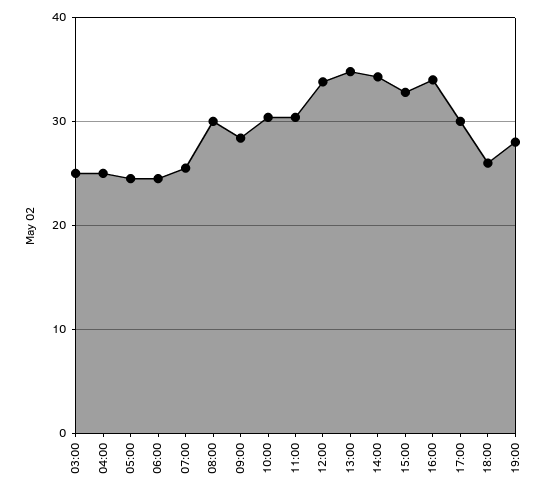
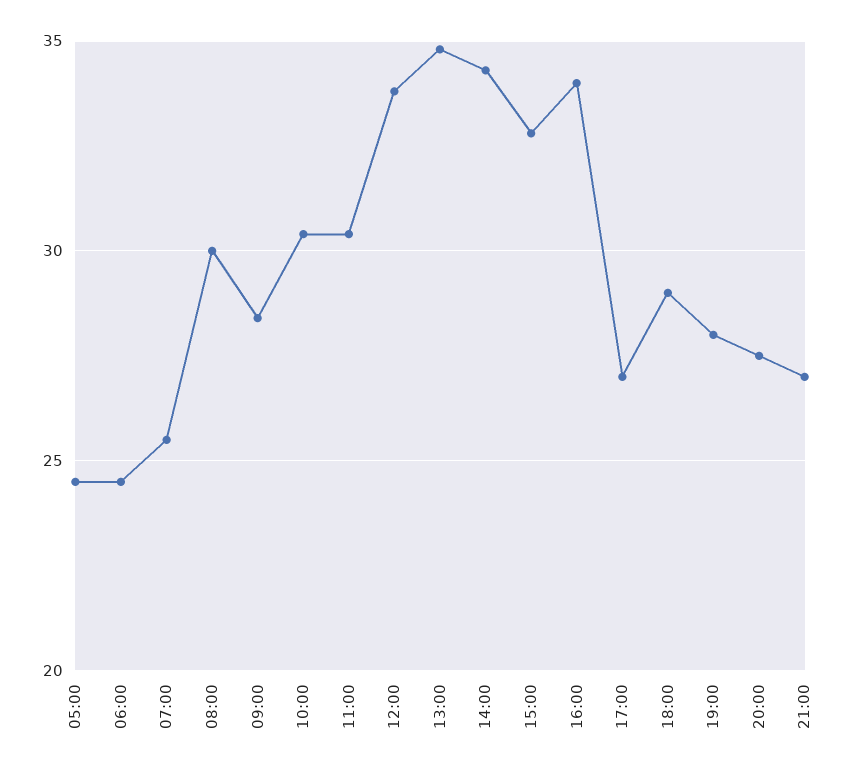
03:00: 25 -> none
04:00: 25 -> none
17:00: 30 -> 27
18:00: 26 -> 29
20:00: none -> 27.5
21:00: none -> 27

